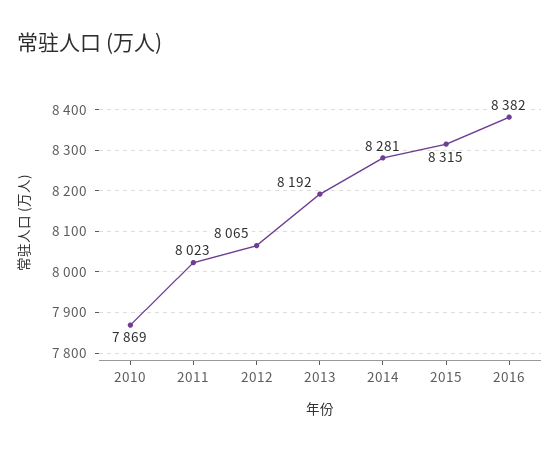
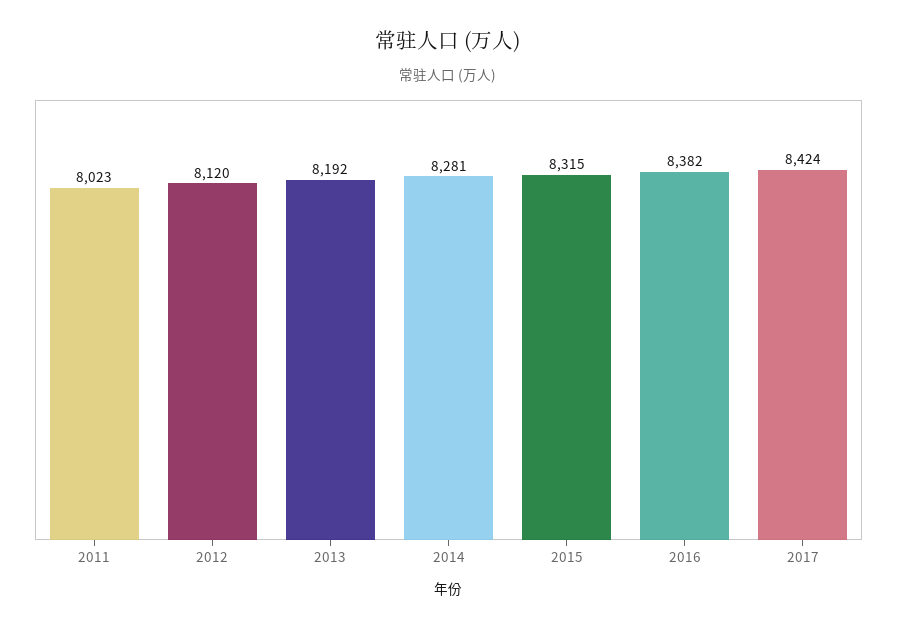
2010: 7869 -> none
2012: 8065 -> 8120
2017: none -> 8424

